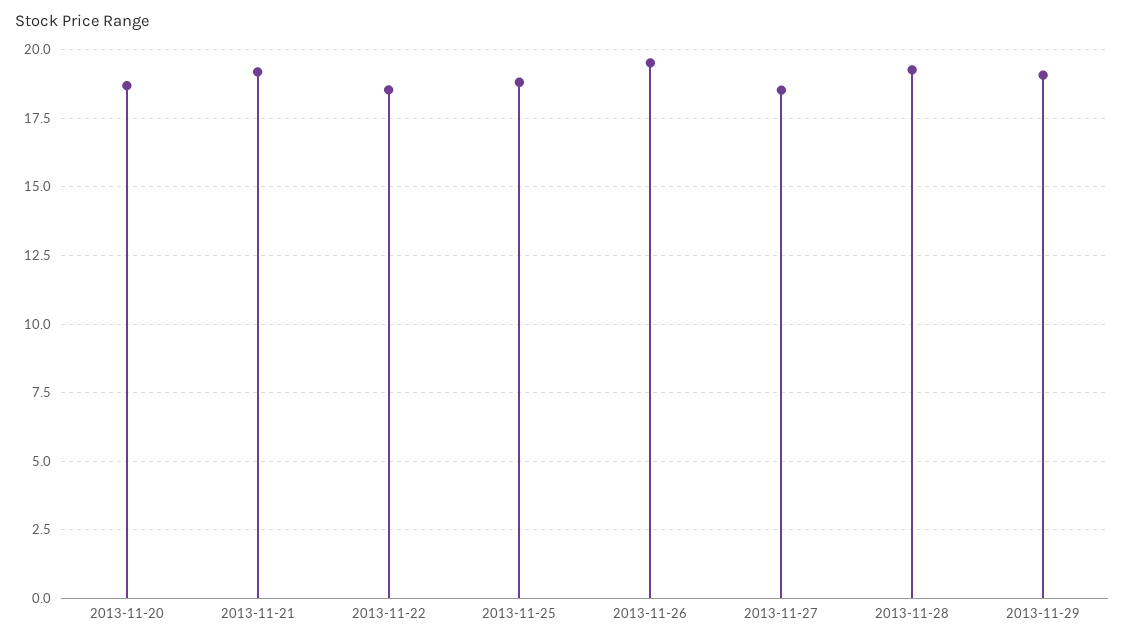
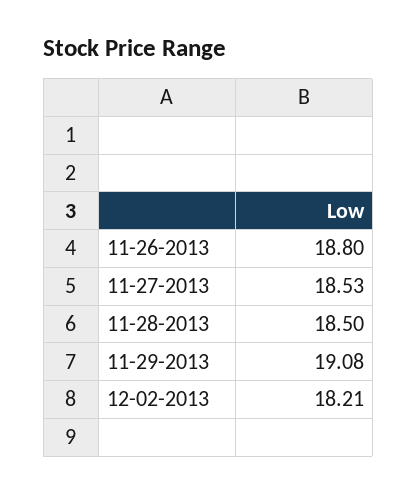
2013-11-20: 18.75 -> none
2013-11-21: 19.25 -> none
2013-11-22: 18.5 -> none
2013-11-25: 18.75 -> none
2013-11-26: 19.5 -> 18.8
2013-11-28: 19.25 -> 18.5
12-02-2013: none -> 18.21

